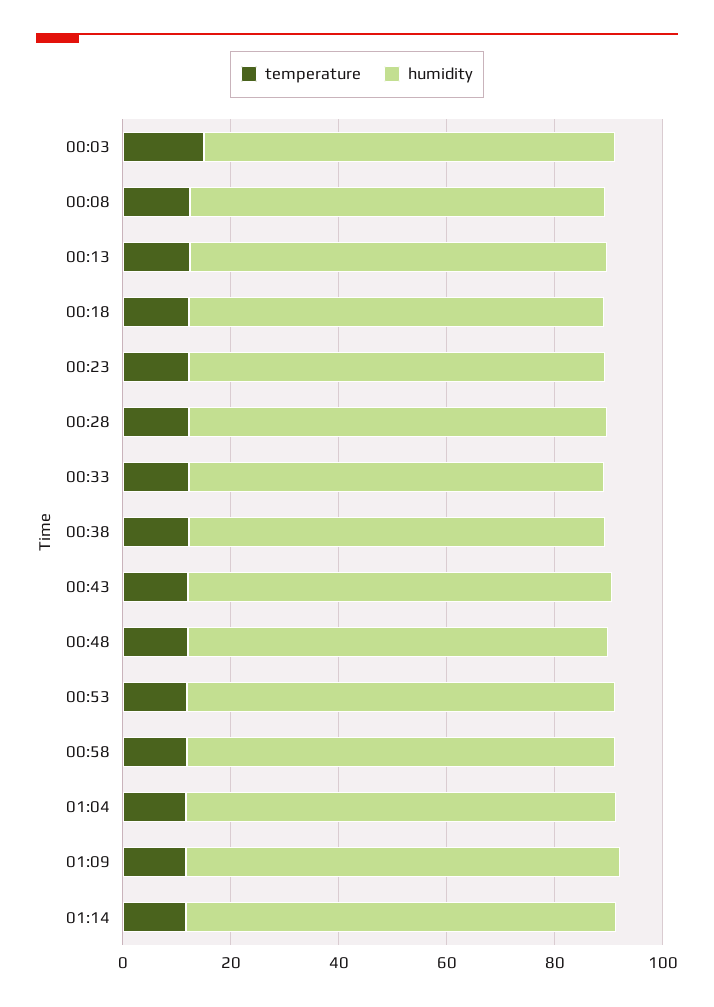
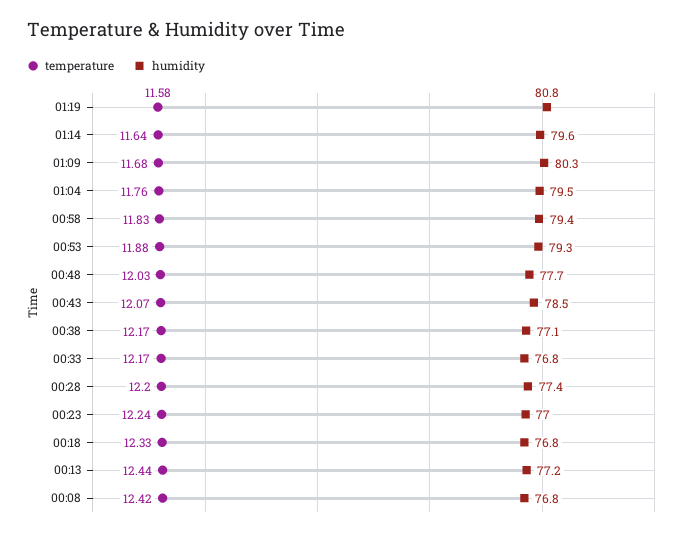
temperature, 00:03: 15 -> none
humidity, 00:03: 75 -> none
temperature, 01:19: none -> 11.58
humidity, 01:19: none -> 80.8

